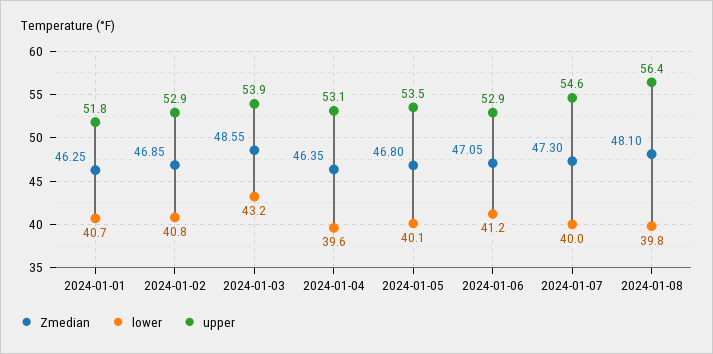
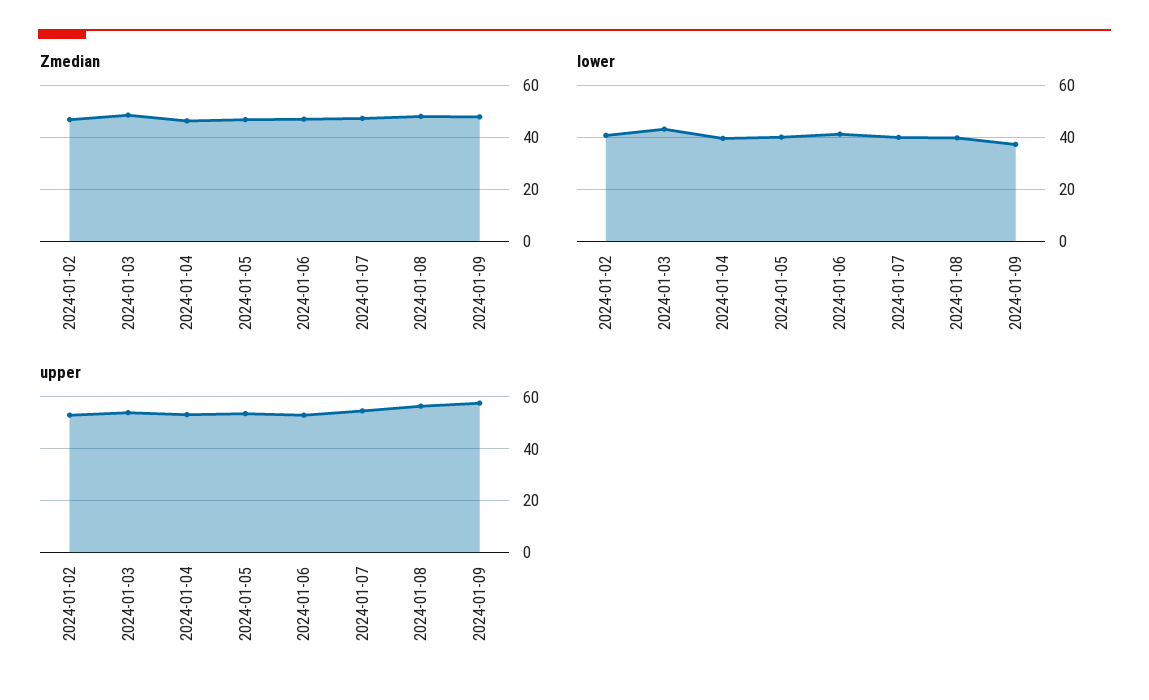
Zmedian, 2024-01-01: 46.25 -> none
lower, 2024-01-01: 40.7 -> none
upper, 2024-01-01: 51.8 -> none
Zmedian, 2024-01-09: none -> 47.5
lower, 2024-01-09: none -> 37.5
upper, 2024-01-09: none -> 57.5

